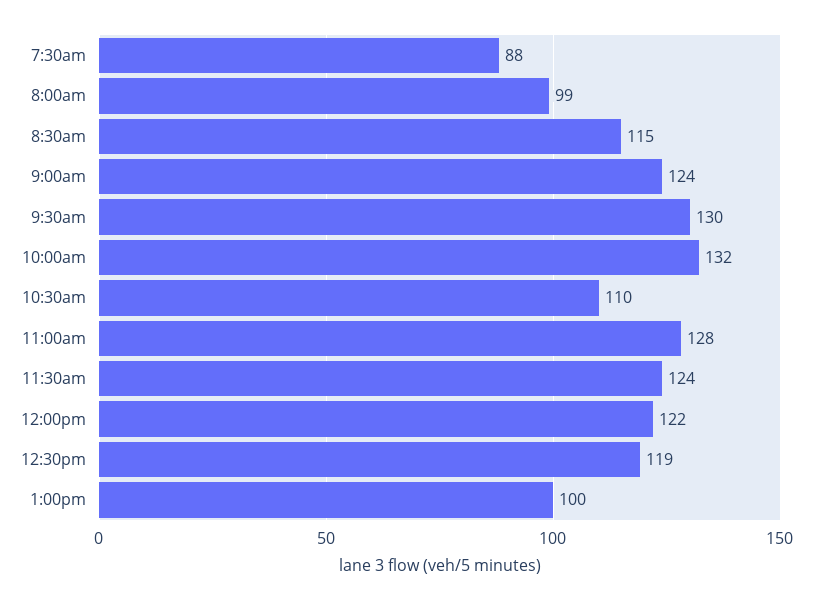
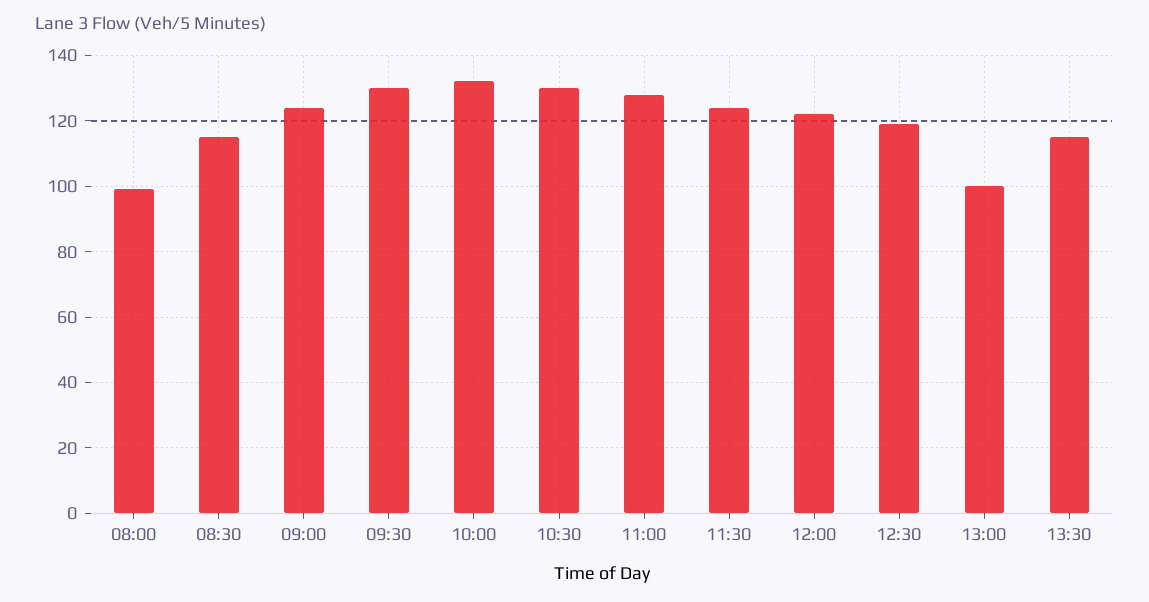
7:30am: 88 -> none
10:30am: 110 -> 130
13:30: none -> 115

